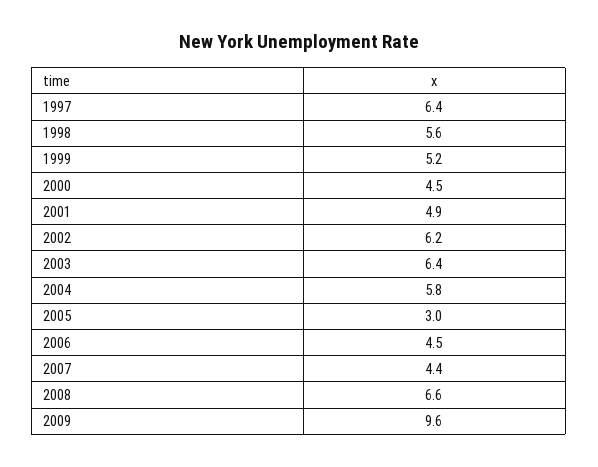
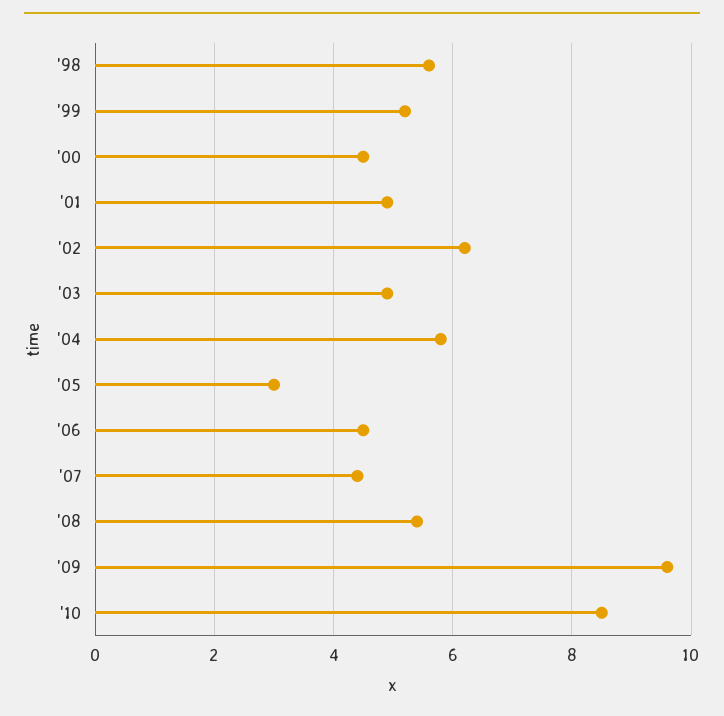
1997: 6.4 -> none
2003: 6.4 -> 5
2008: 6.6 -> 5.5
'10: none -> 8.5

